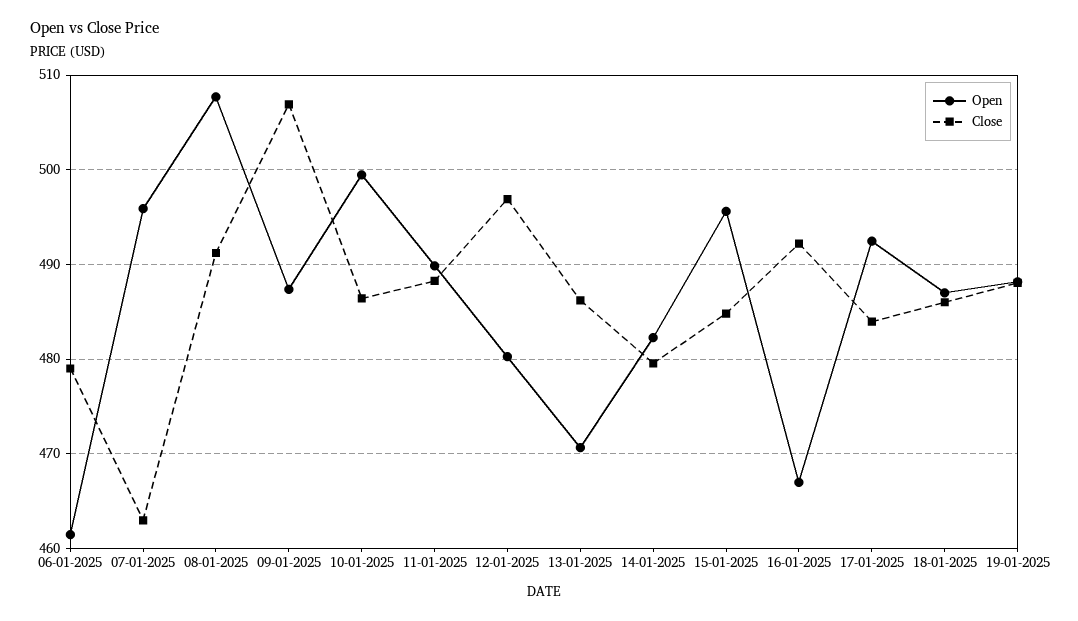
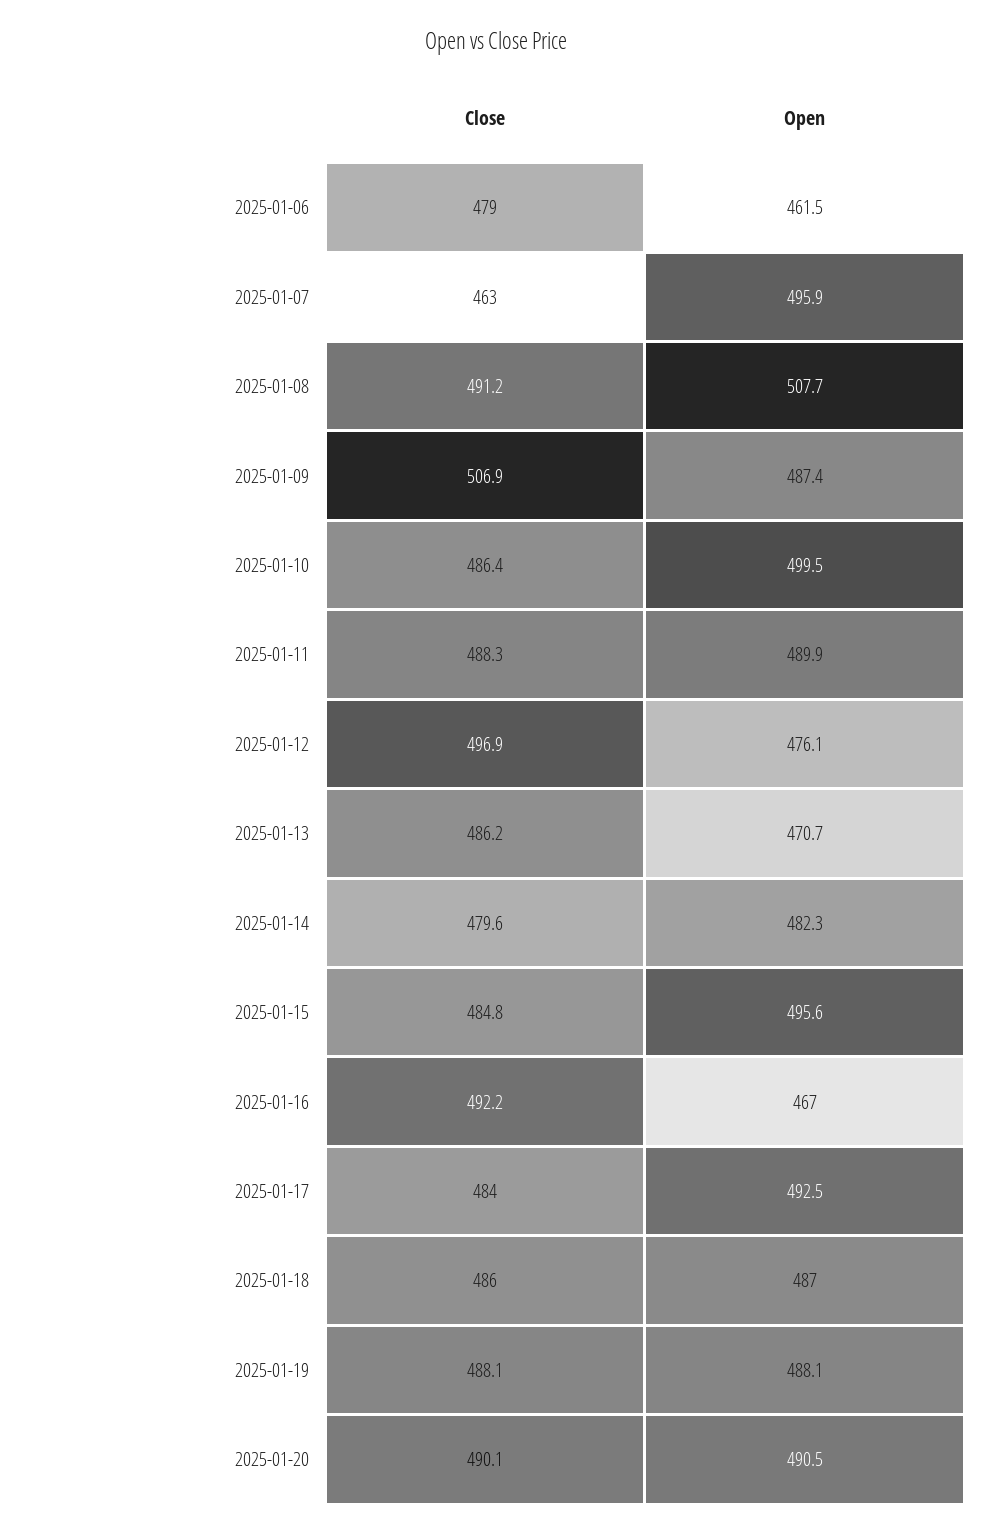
Open, 12-01-2025: 480 -> 476.1
Close, 2025-01-20: none -> 490.1
Open, 2025-01-20: none -> 490.5

